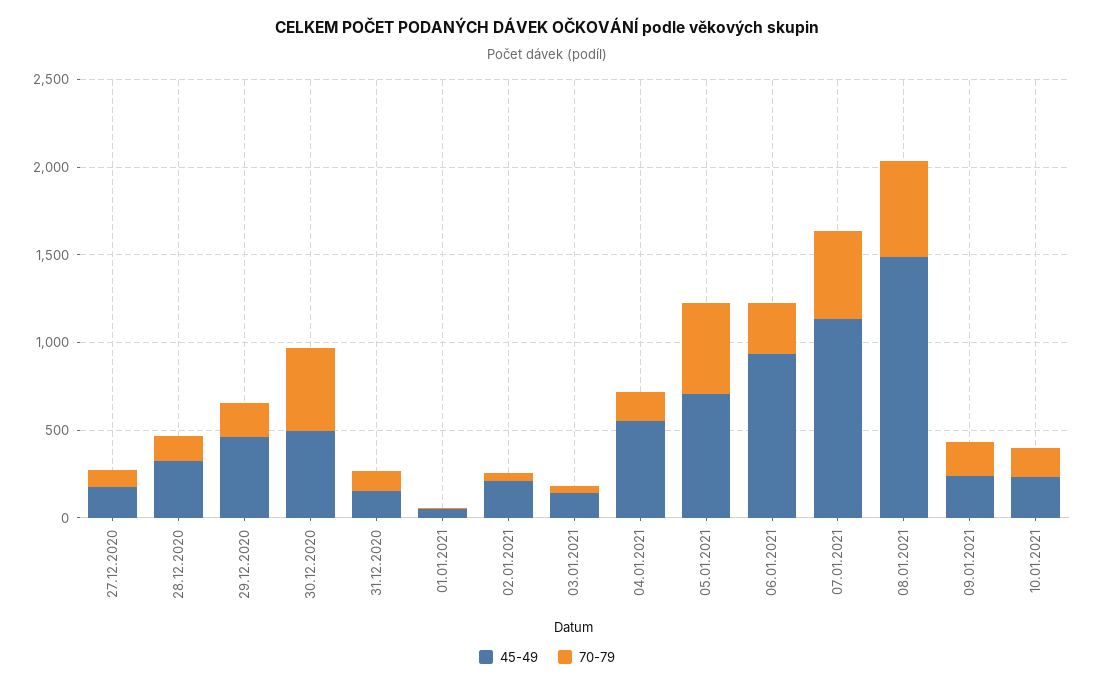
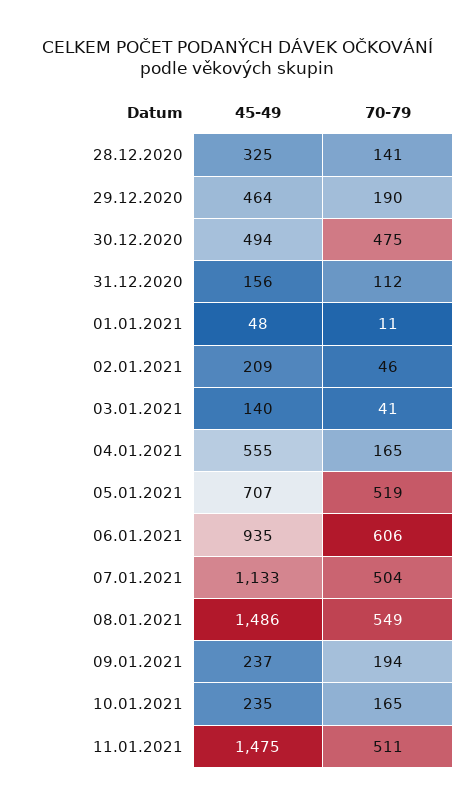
45-49, 27.12.2020: 200 -> none
70-79, 27.12.2020: 100 -> none
70-79, 06.01.2021: 300 -> 606
45-49, 11.01.2021: none -> 1475
70-79, 11.01.2021: none -> 511

